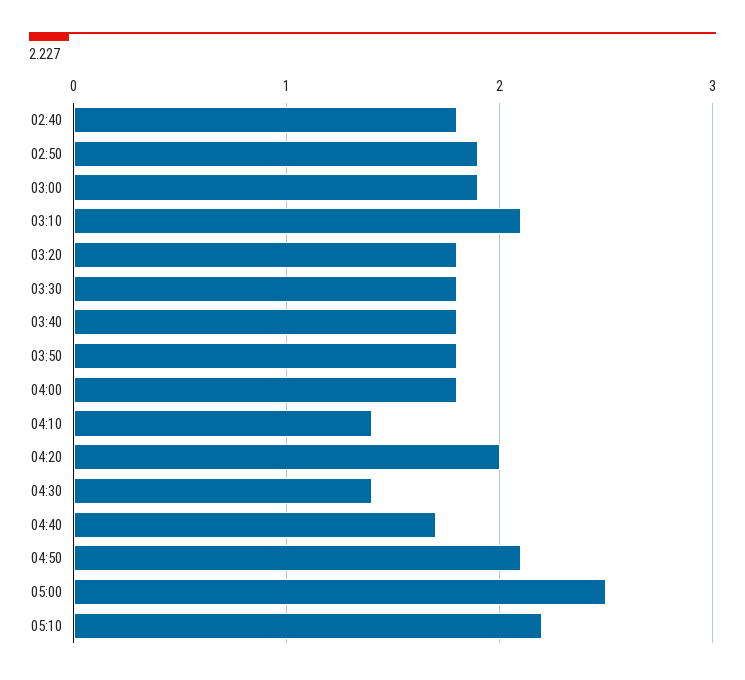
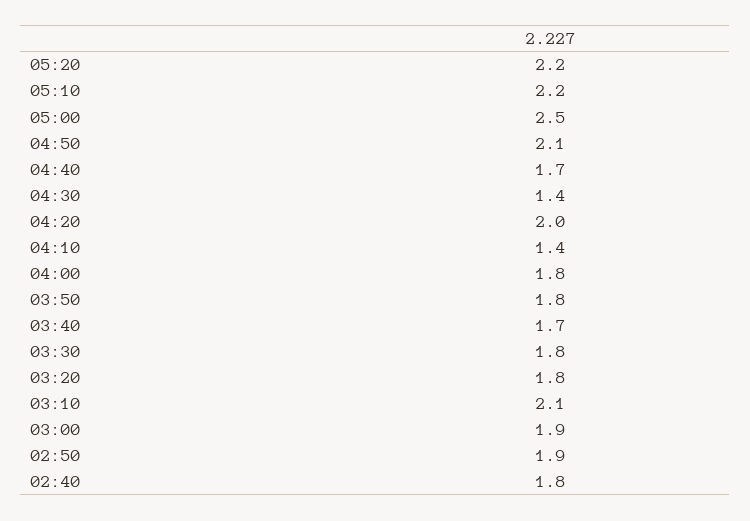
03:40: 1.8 -> 1.7
05:20: none -> 2.2

